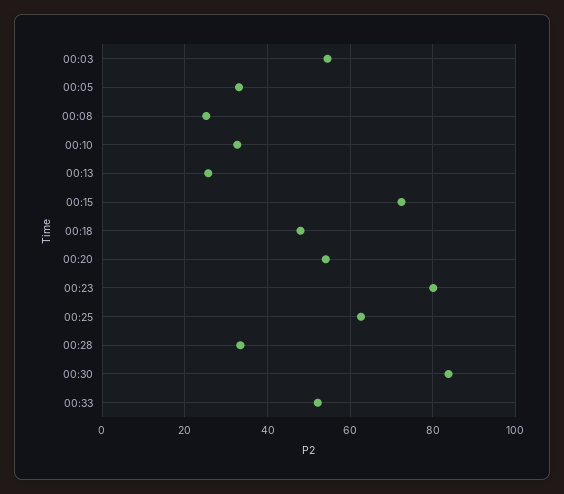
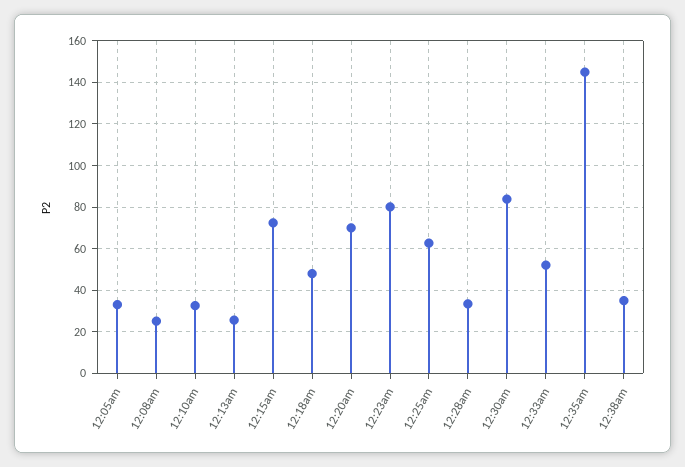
00:03: 54 -> none
00:20: 54 -> 70
12:35am: none -> 145
12:38am: none -> 35

